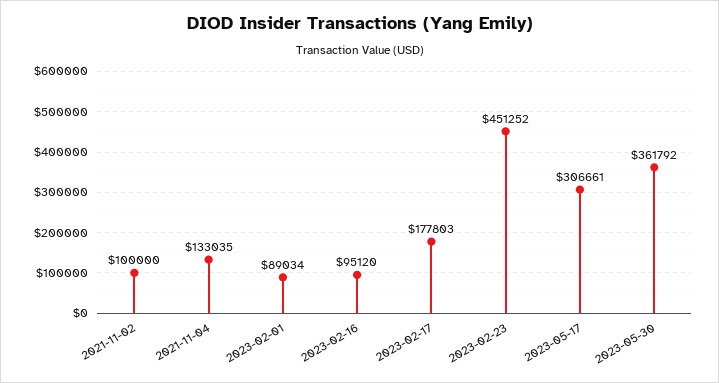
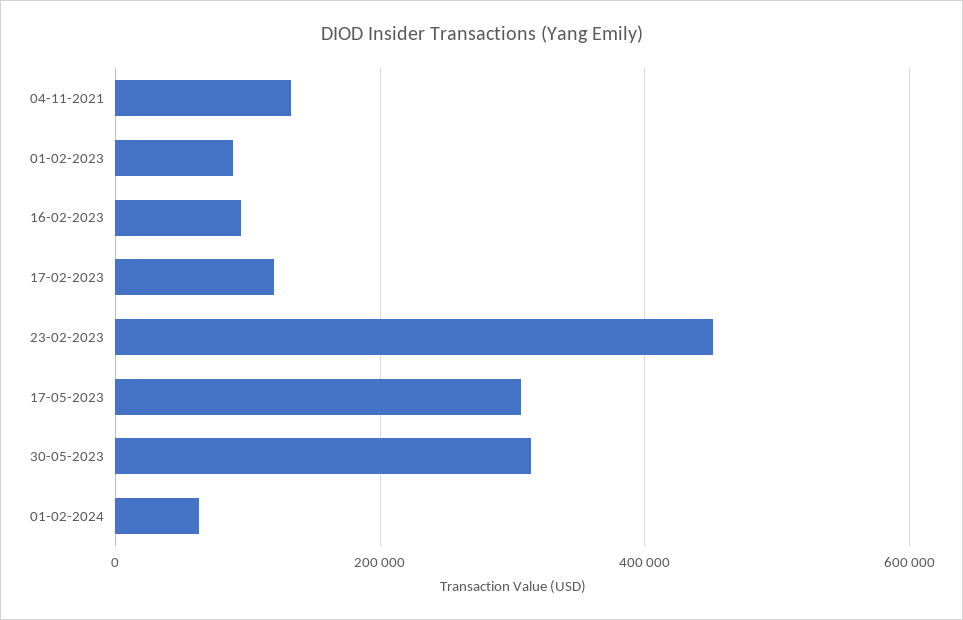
2021-11-02: 100000 -> none
2023-02-17: 177803 -> 120000
2023-05-30: 361792 -> 320000
01-02-2024: none -> 60000

